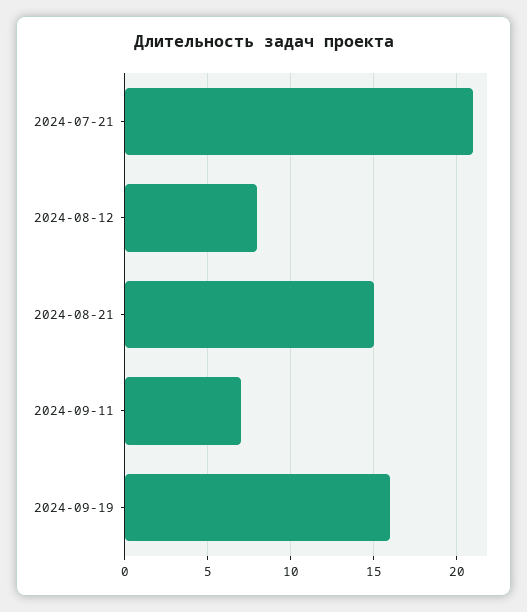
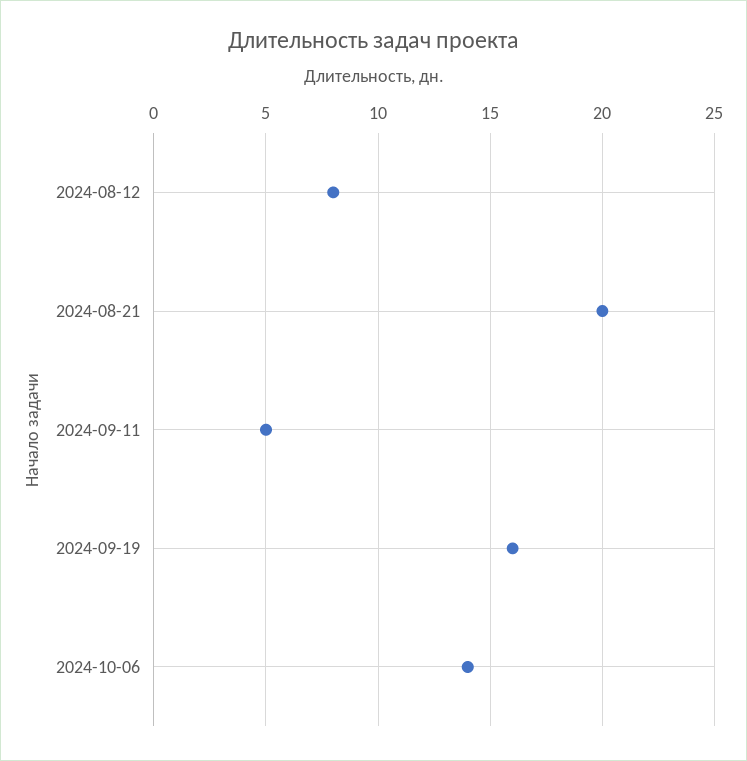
2024-07-21: 21 -> none
2024-08-21: 15 -> 20
2024-09-11: 7 -> 5
2024-10-06: none -> 14

